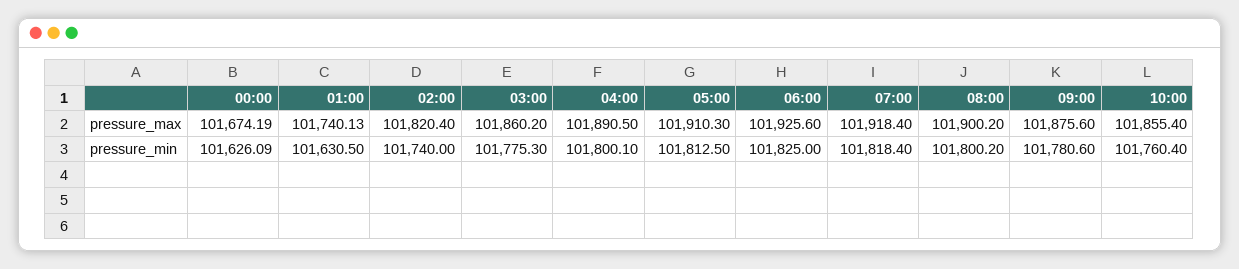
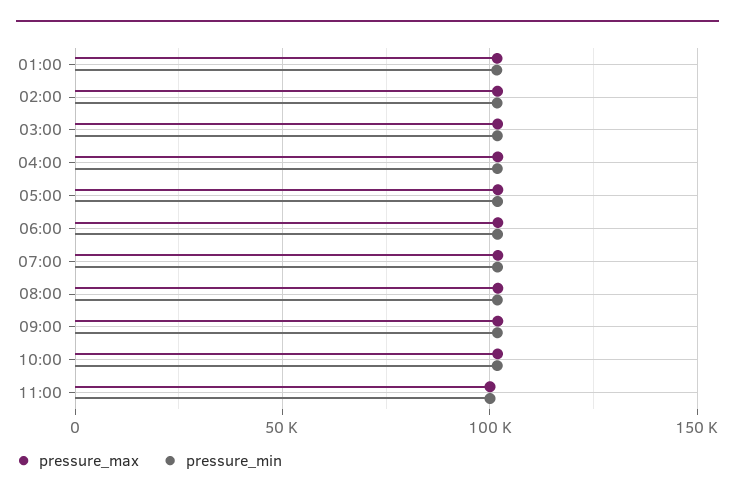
pressure_max, 00:00: 101674.19 -> none
pressure_min, 00:00: 101626.09 -> none
pressure_max, 11:00: none -> 100000
pressure_min, 11:00: none -> 100000

